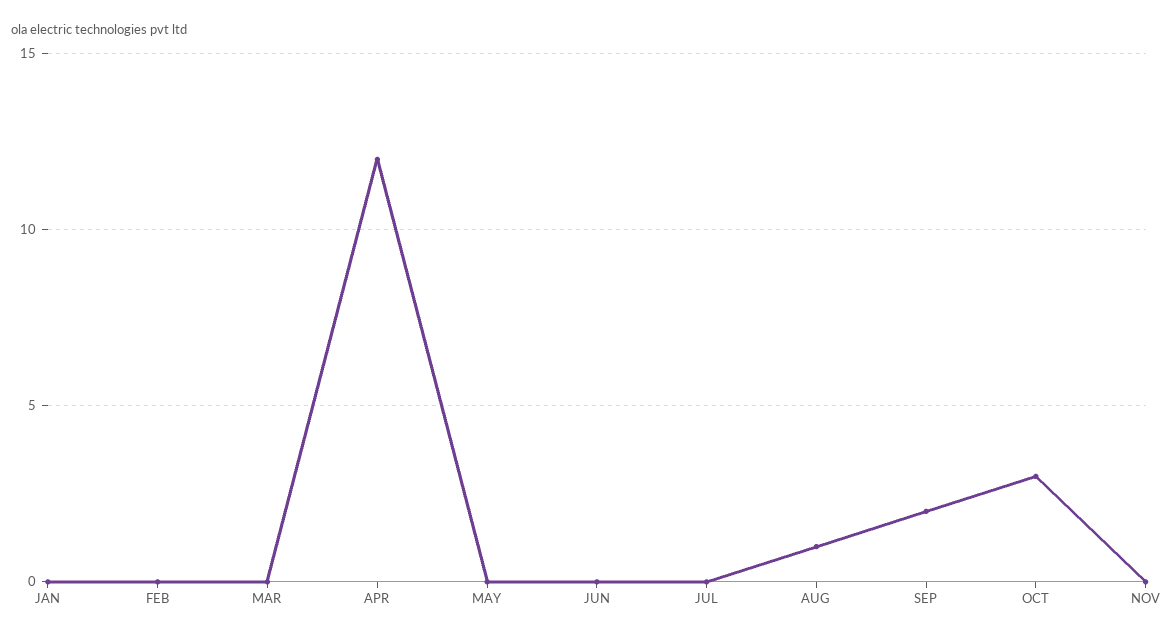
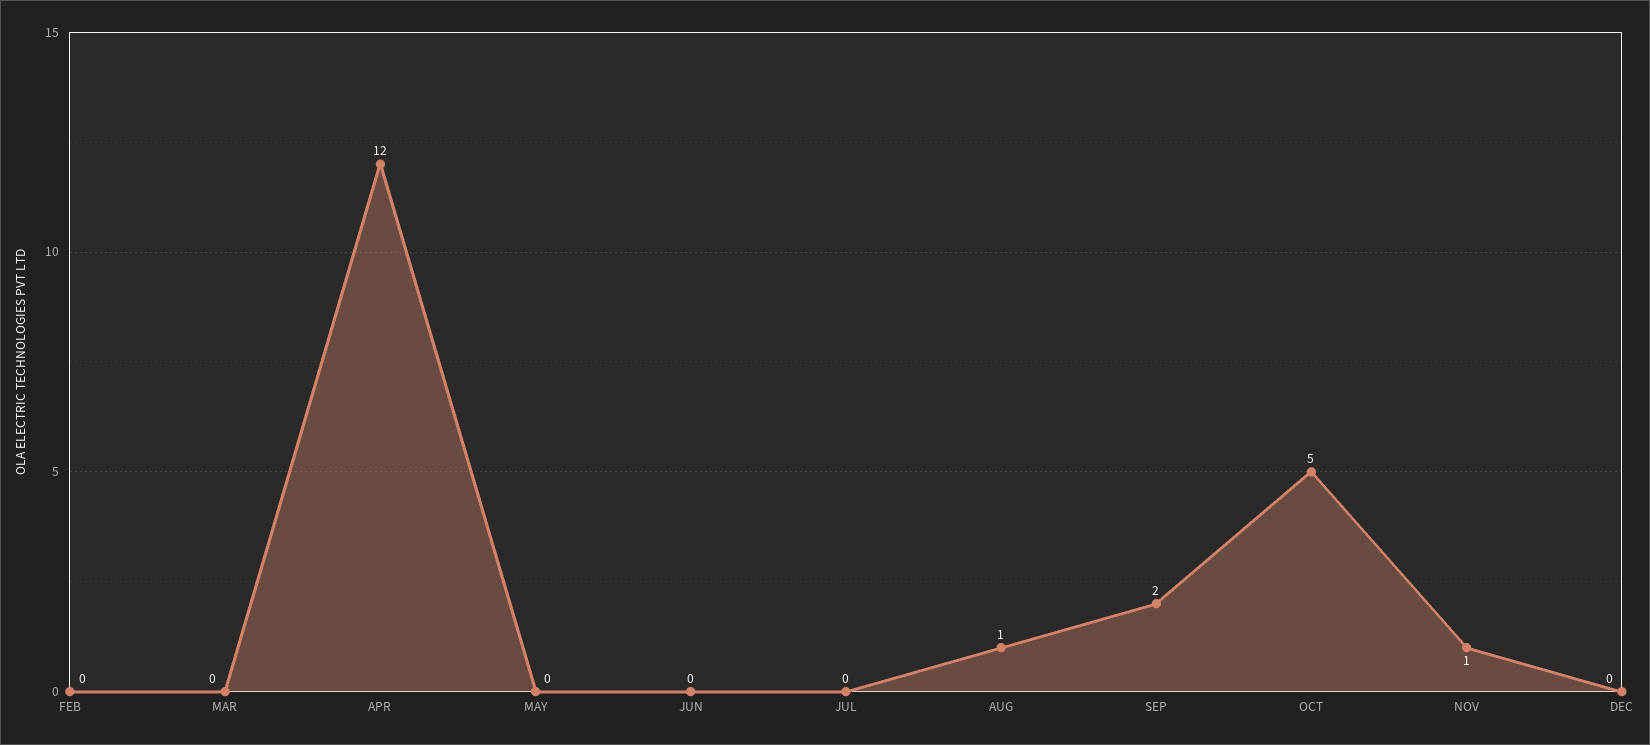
JAN: 0 -> none
OCT: 3 -> 5
NOV: 0 -> 1
DEC: none -> 0

